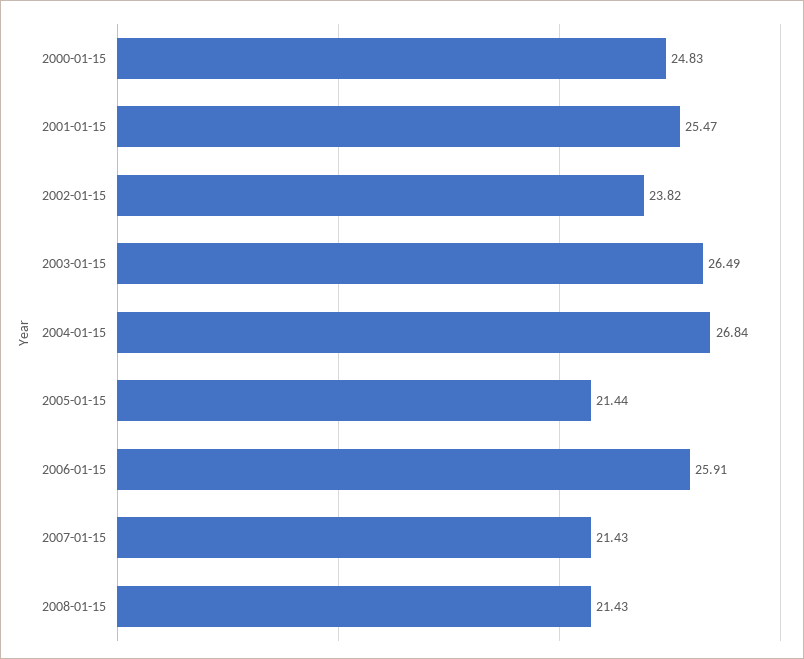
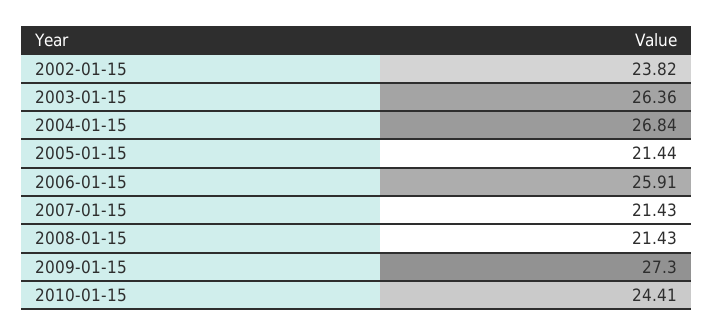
2000-01-15: 24.83 -> none
2001-01-15: 25.47 -> none
2003-01-15: 26.49 -> 26.36
2009-01-15: none -> 27.3
2010-01-15: none -> 24.41

